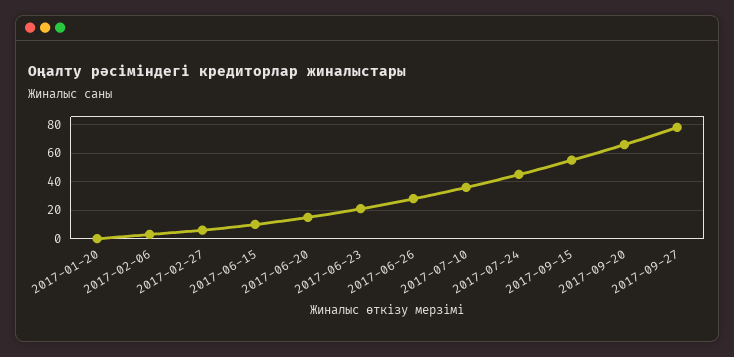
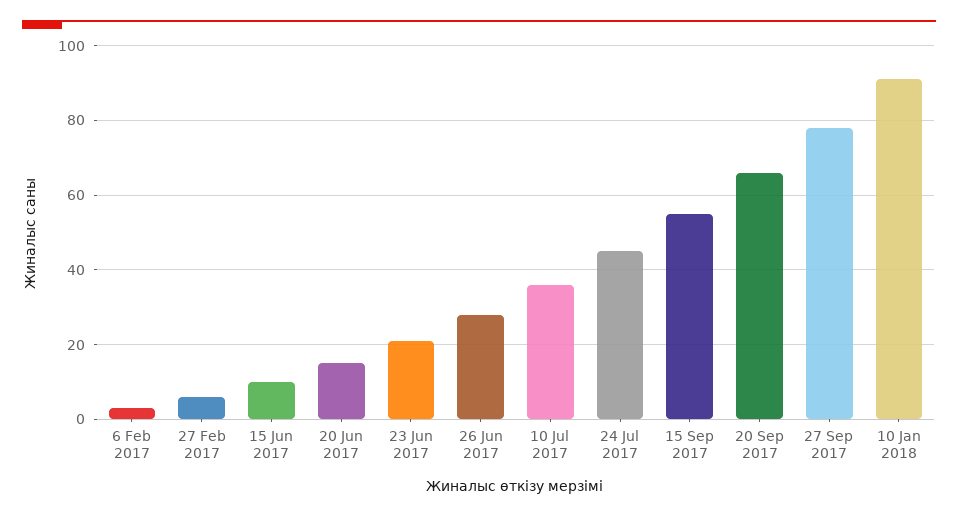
2017-01-20: 0 -> none
10 Jan 2018: none -> 90

